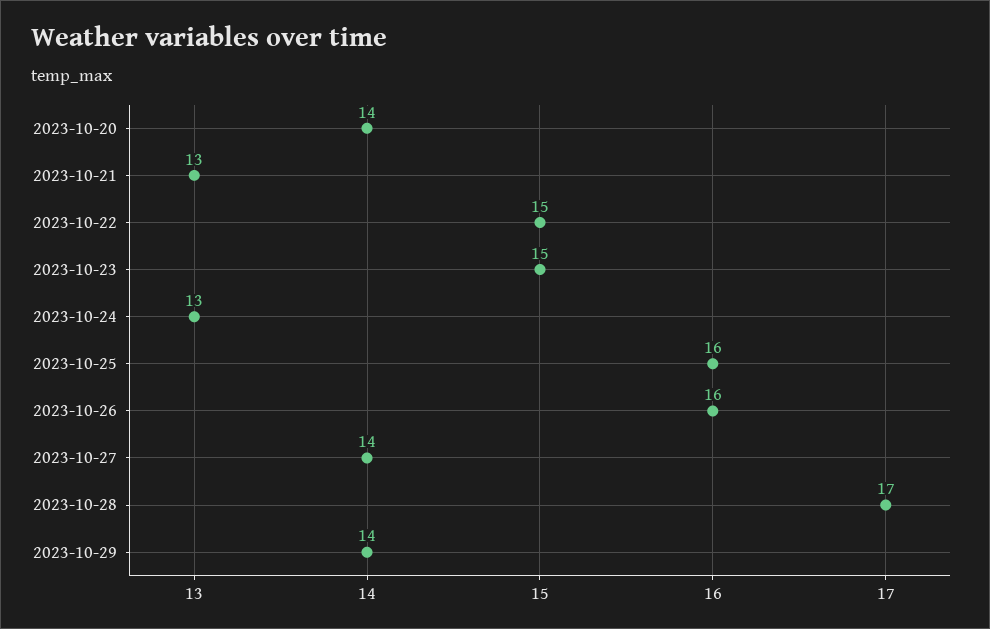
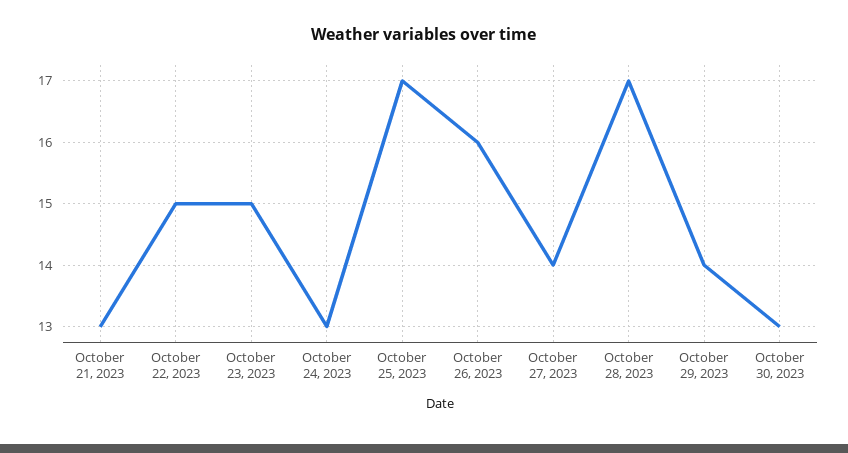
2023-10-20: 14 -> none
2023-10-25: 16 -> 17
October 30, 2023: none -> 13

